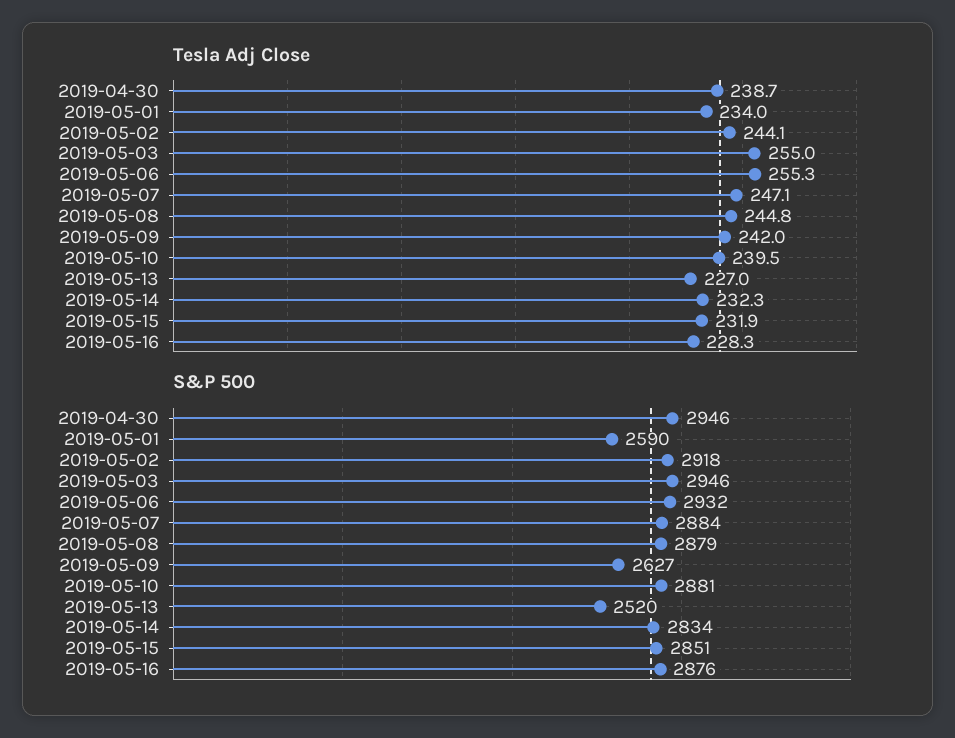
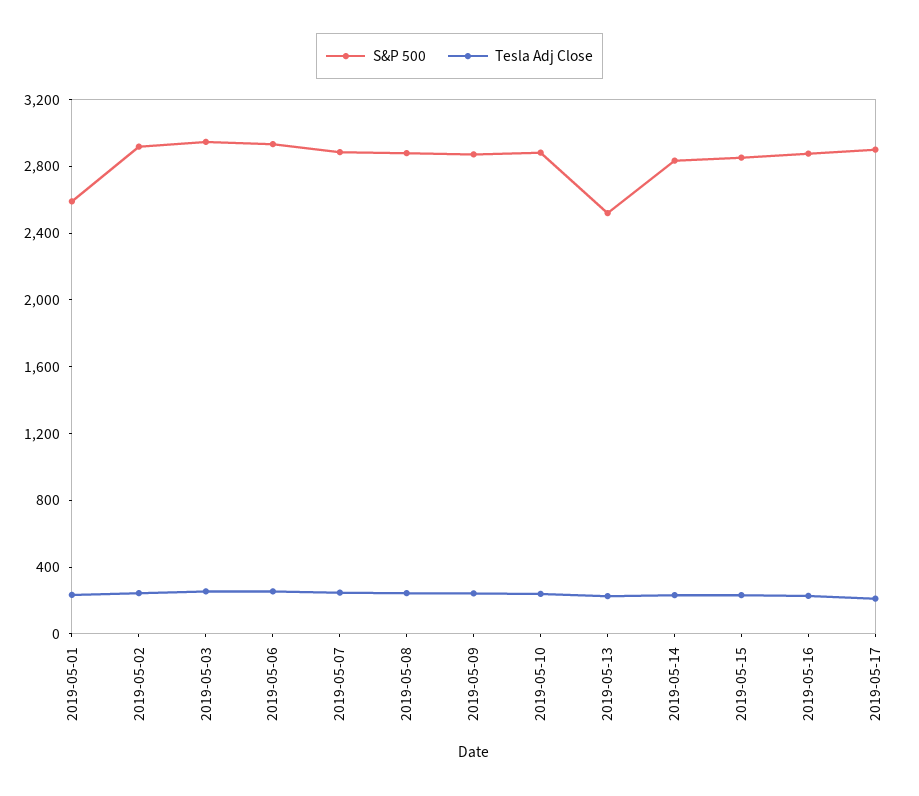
Tesla Adj Close, 2019-04-30: 238.7 -> none
S&P 500, 2019-04-30: 2946 -> none
S&P 500, 2019-05-09: 2627 -> 2900
S&P 500, 2019-05-17: none -> 2900
Tesla Adj Close, 2019-05-17: none -> 200

